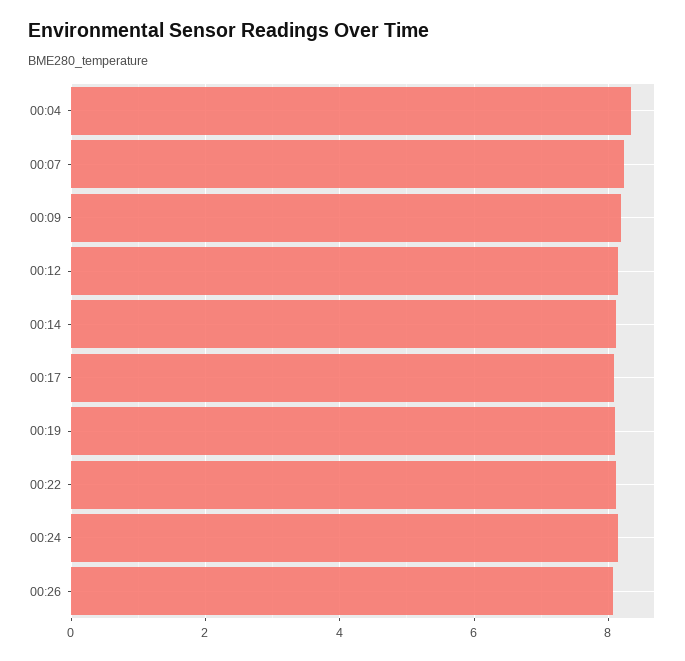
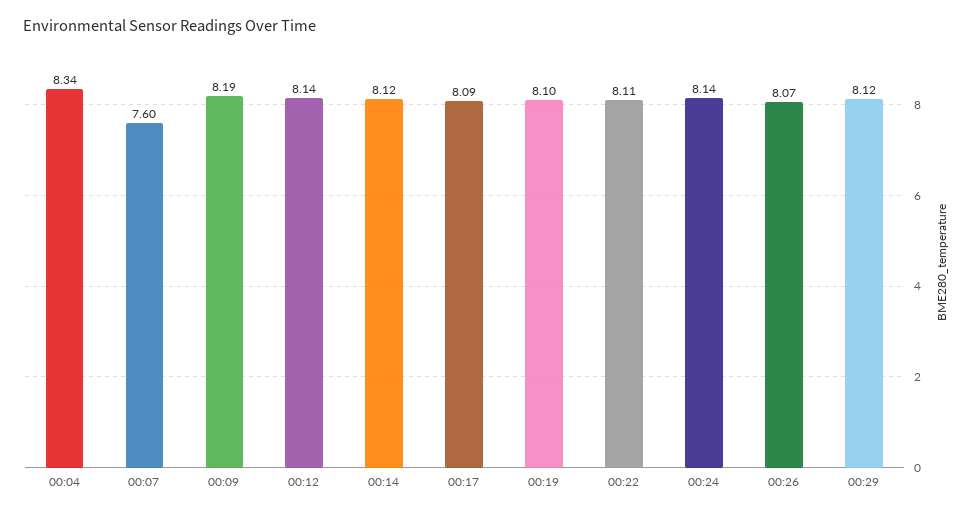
00:07: 8.2 -> 7.6
00:29: none -> 8.12

